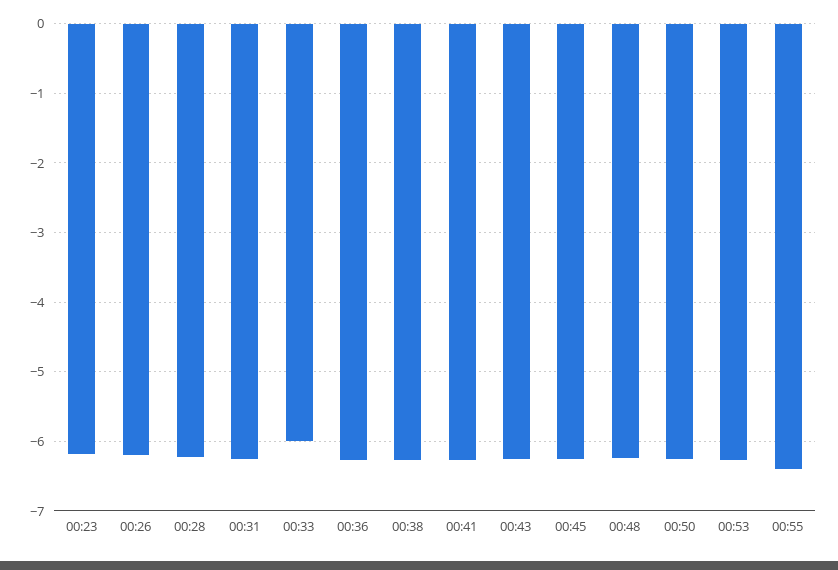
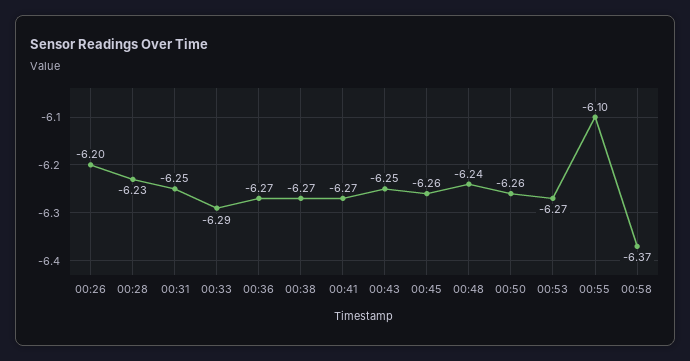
00:23: -6.2 -> none
00:33: -6 -> -6.29
00:55: -6.4 -> -6.1
00:58: none -> -6.37

